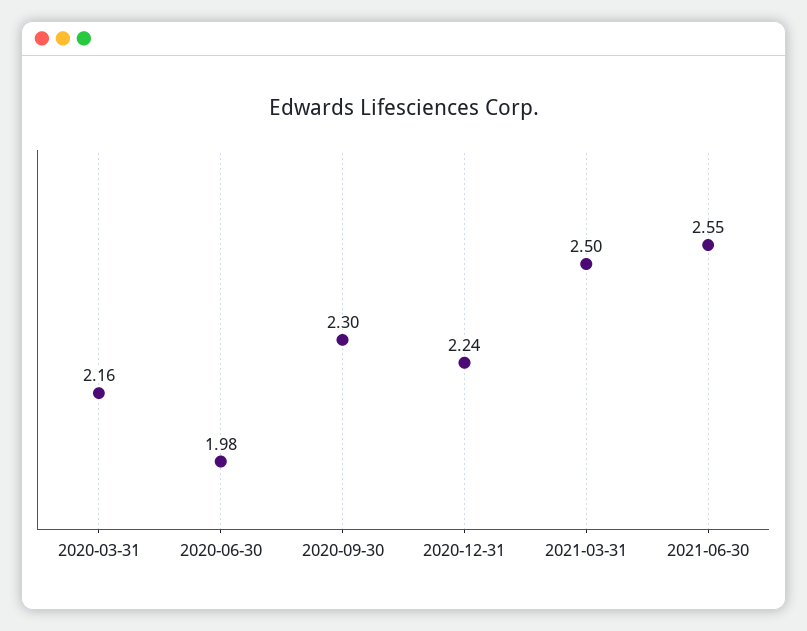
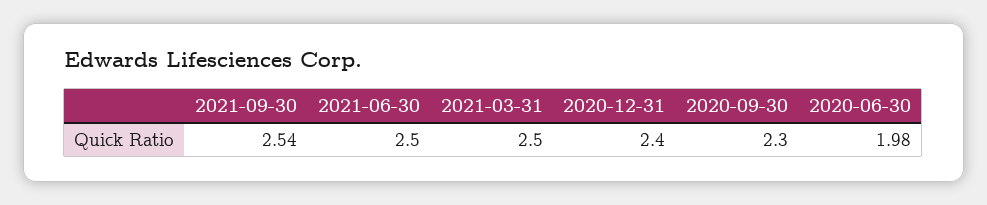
2020-03-31: 2.16 -> none
2020-12-31: 2.24 -> 2.4
2021-06-30: 2.55 -> 2.5
2021-09-30: none -> 2.54

